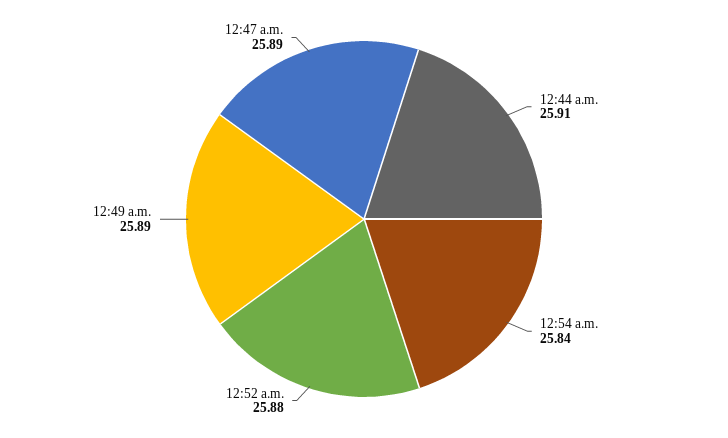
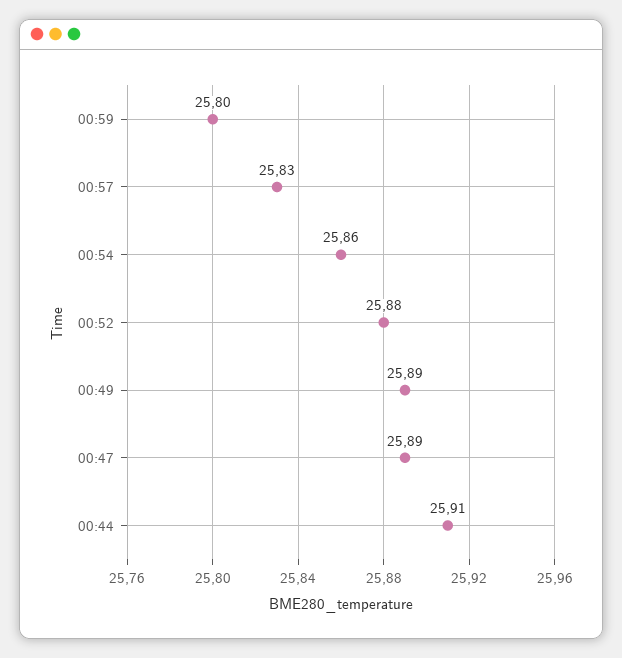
12:54 a.m.: 25.84 -> 25.86
00:59: none -> 25.8
00:57: none -> 25.83

